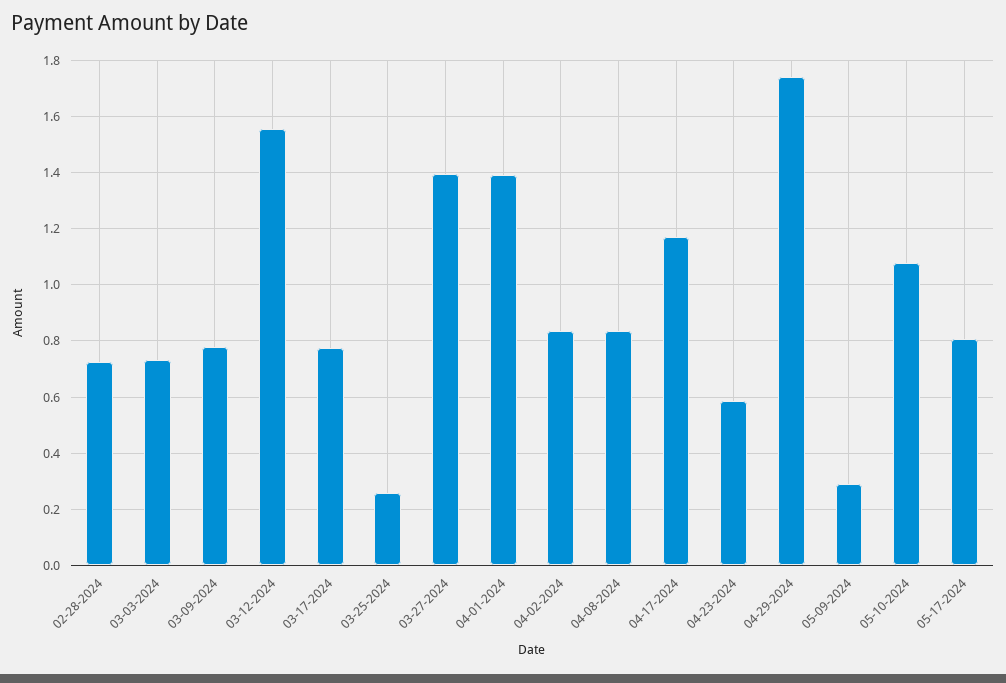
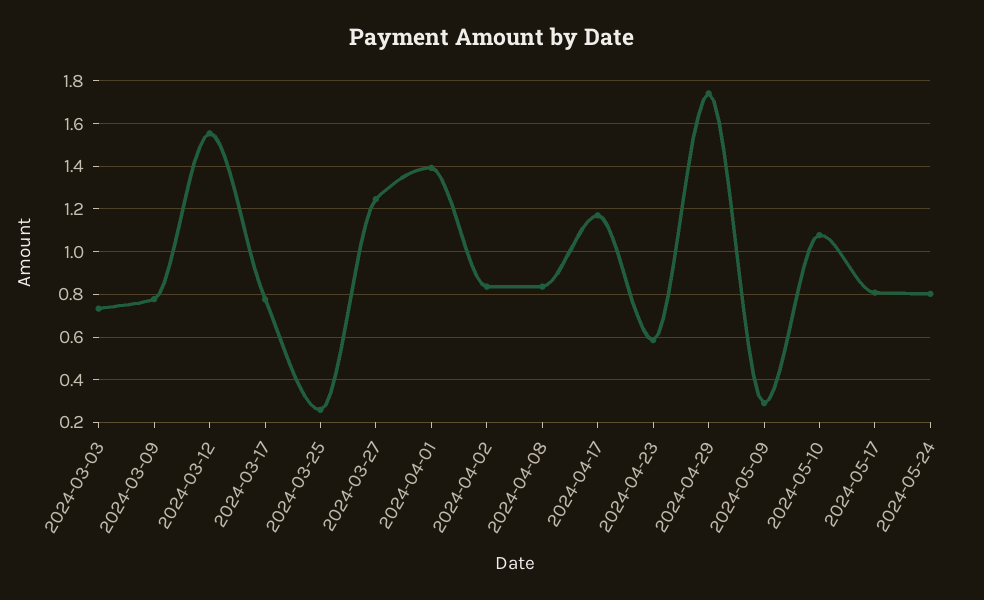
02-28-2024: 0.725 -> none
03-27-2024: 1.4 -> 1.25
2024-05-24: none -> 0.8

